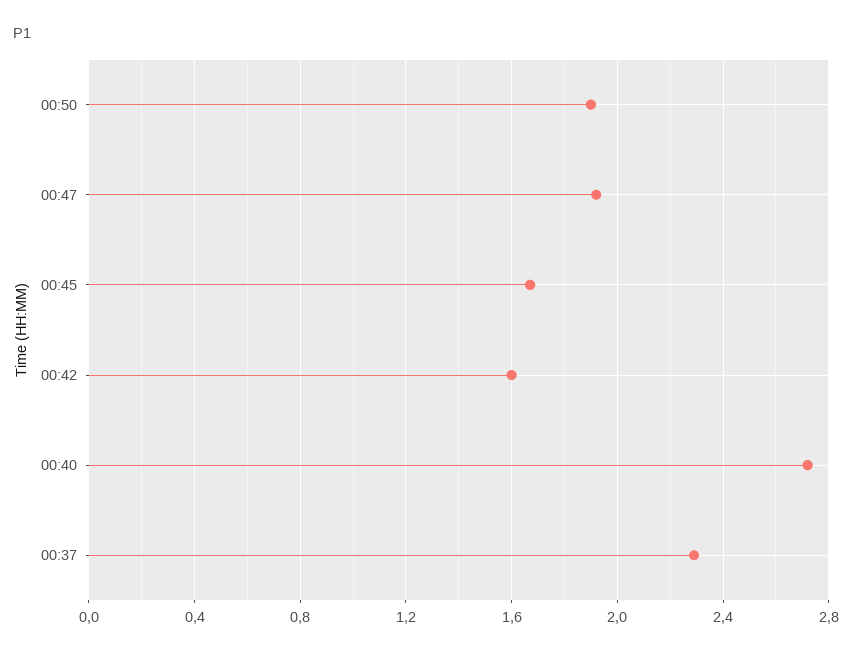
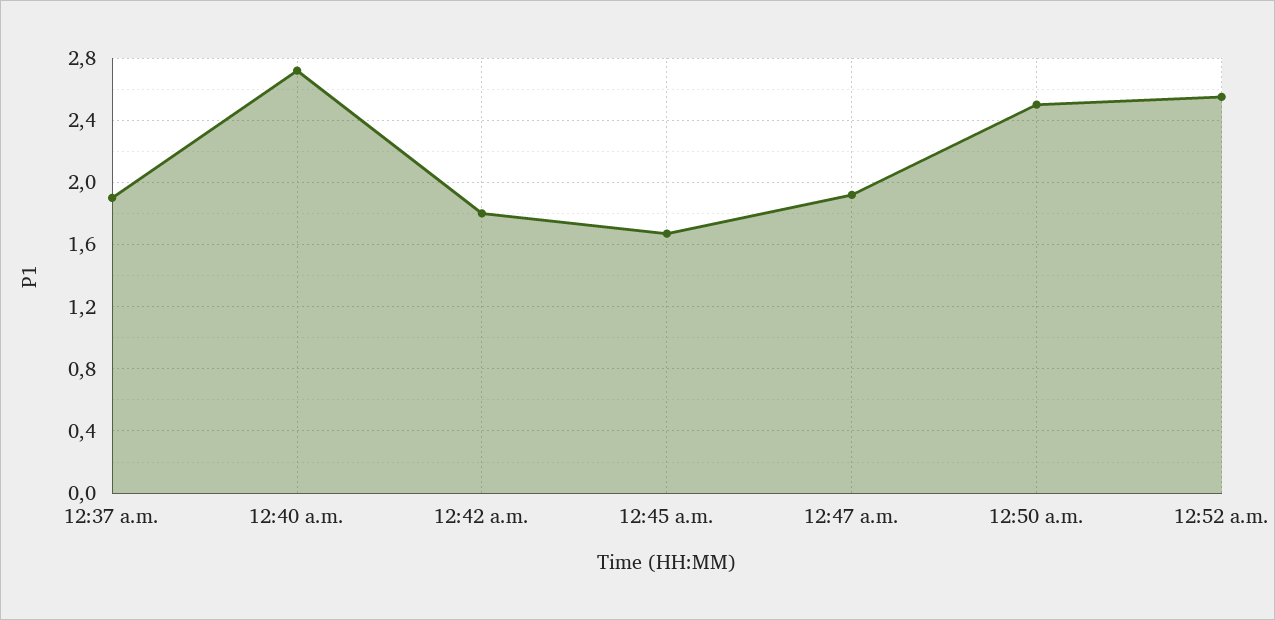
00:50: 1.9 -> 2.5
00:42: 1.6 -> 1.8
00:37: 2.3 -> 1.9
12:52 a.m.: none -> 2.55

